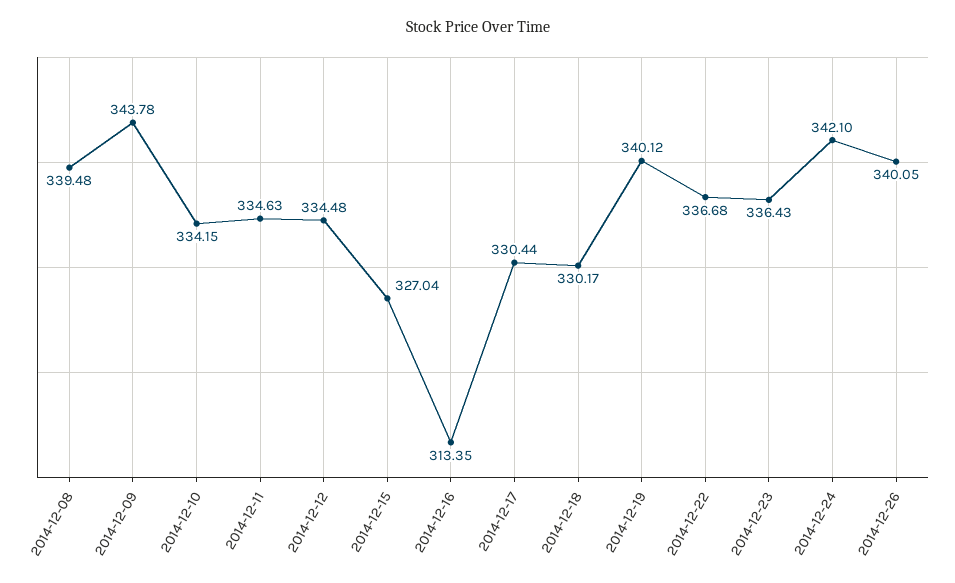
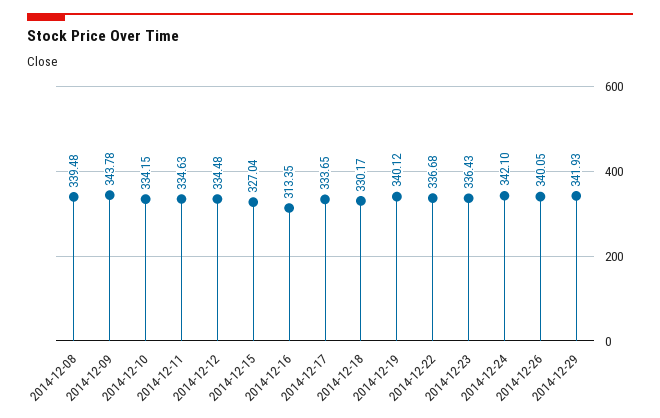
2014-12-17: 330.44 -> 333.65
2014-12-29: none -> 341.93

